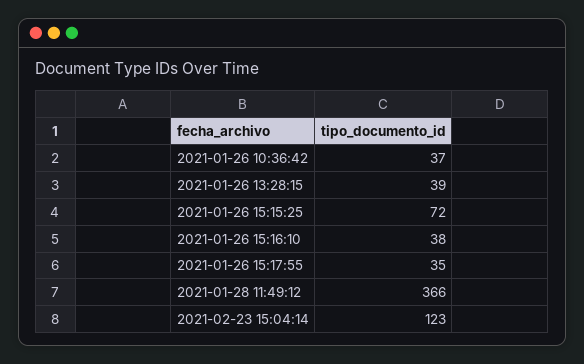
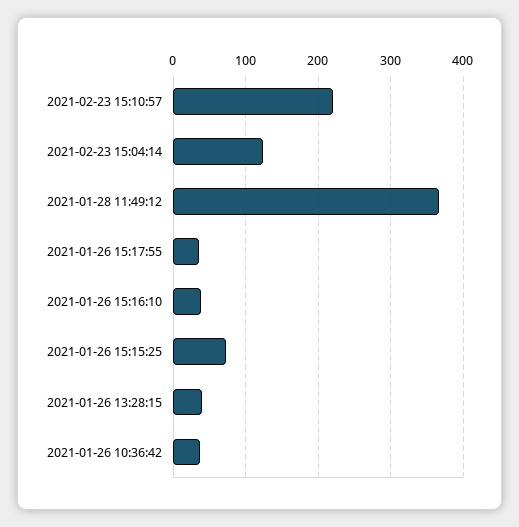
2021-02-23 15:10:57: none -> 220

